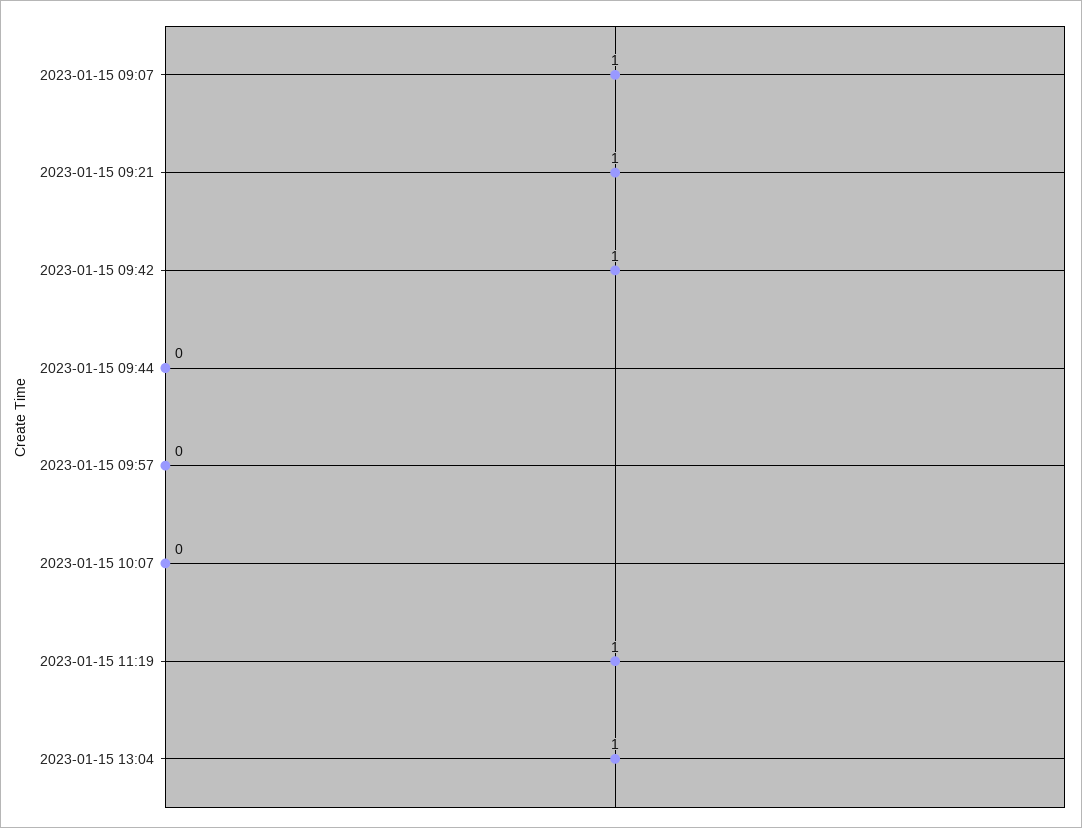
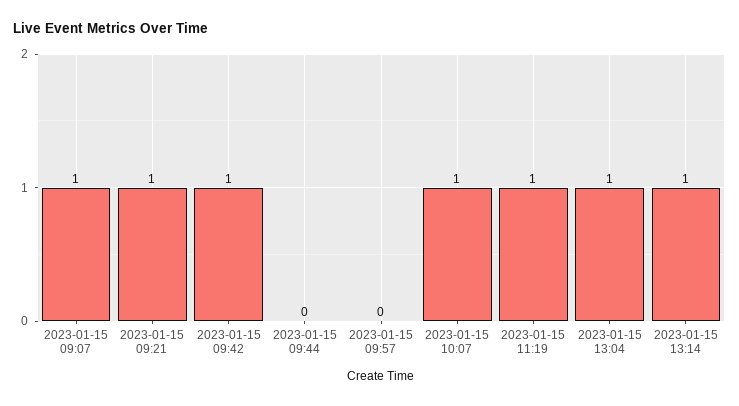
2023-01-15 10:07: 0 -> 1
2023-01-15 13:14: none -> 1

